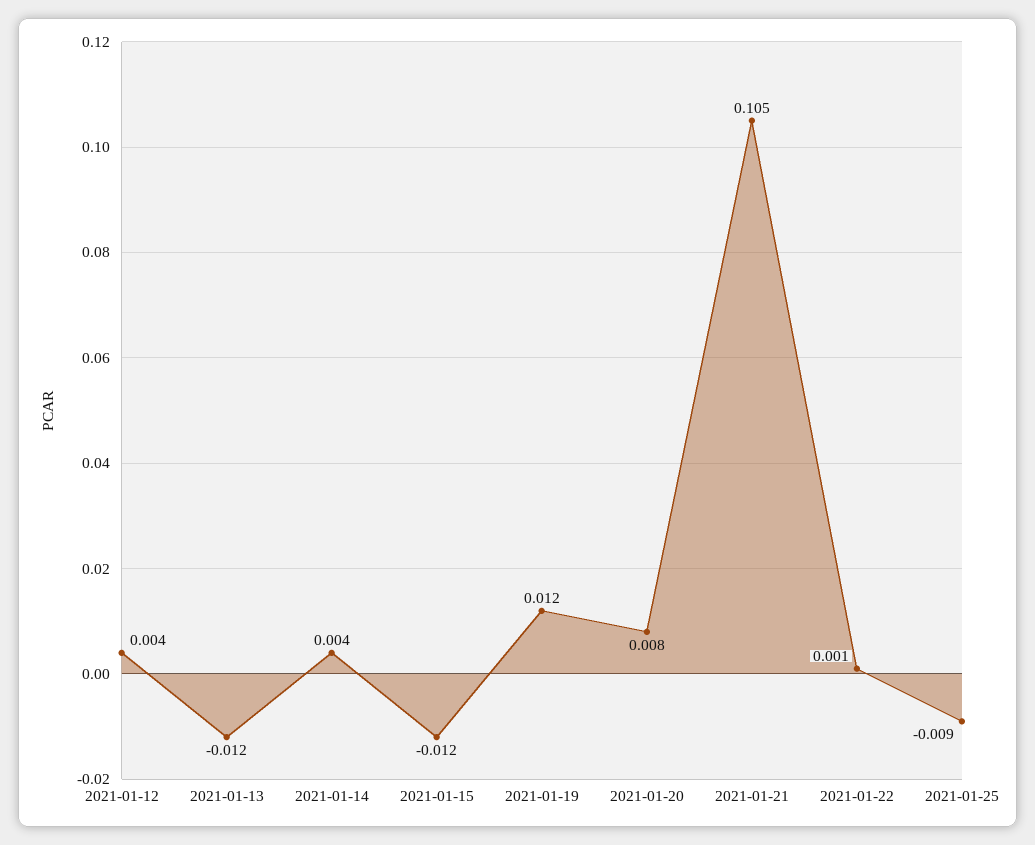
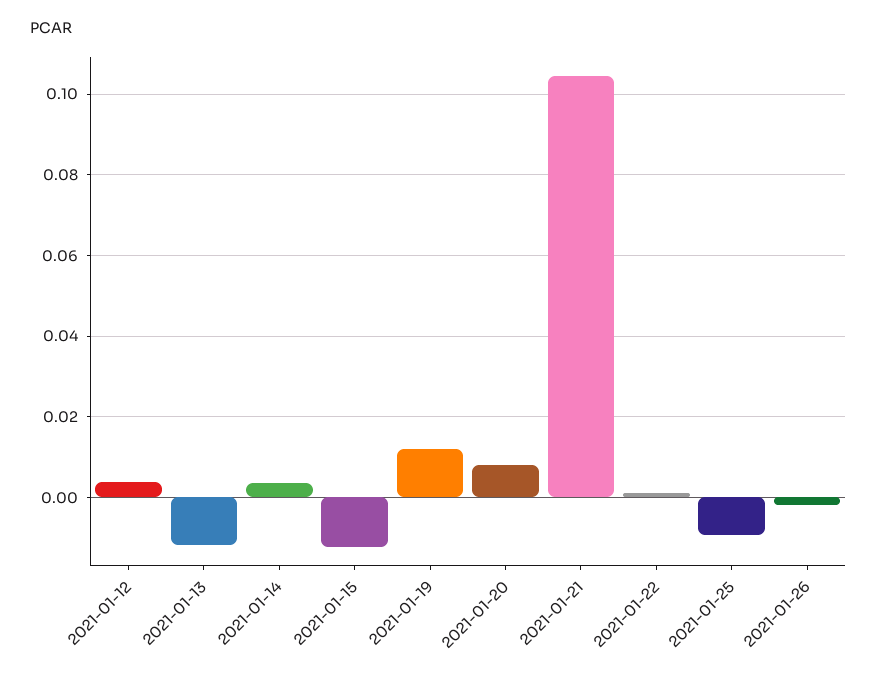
2021-01-26: none -> -0.002

